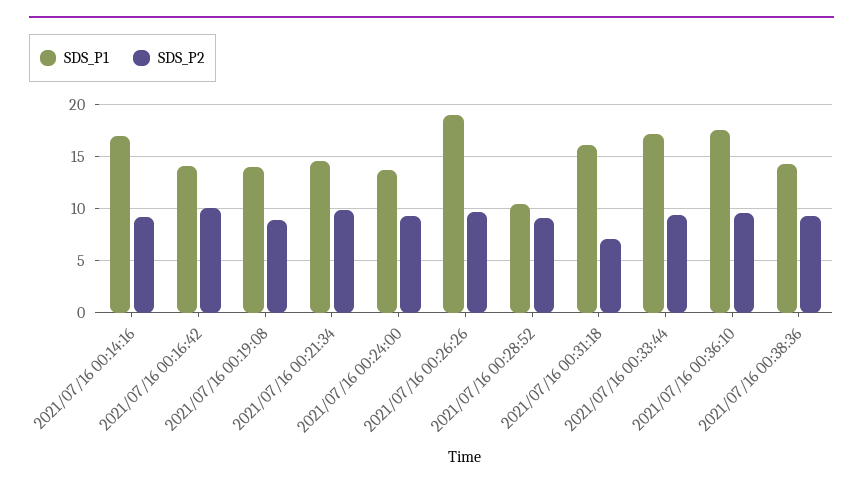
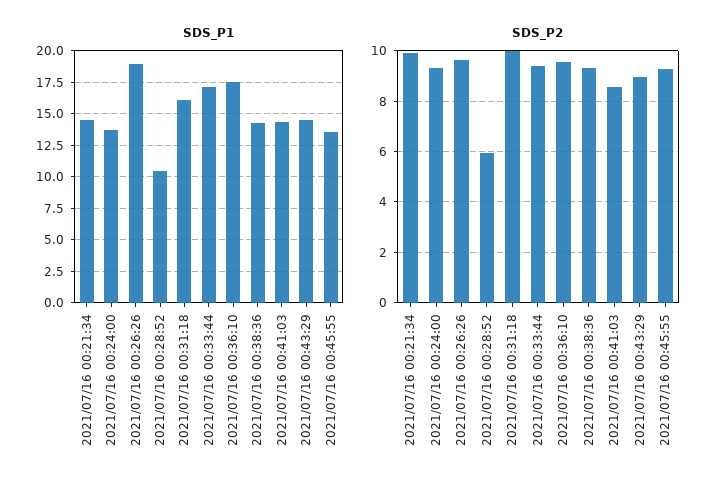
SDS_P1, 2021/07/16 00:14:16: 17 -> none
SDS_P2, 2021/07/16 00:14:16: 9 -> none
SDS_P1, 2021/07/16 00:16:42: 14 -> none
SDS_P2, 2021/07/16 00:16:42: 10 -> none
SDS_P1, 2021/07/16 00:19:08: 14 -> none
SDS_P2, 2021/07/16 00:19:08: 9 -> none
SDS_P2, 2021/07/16 00:28:52: 9 -> 6
SDS_P2, 2021/07/16 00:31:18: 7 -> 10
SDS_P1, 2021/07/16 00:41:03: none -> 14.5
SDS_P1, 2021/07/16 00:43:29: none -> 14.5
SDS_P1, 2021/07/16 00:45:55: none -> 13.5
SDS_P2, 2021/07/16 00:41:03: none -> 8.5
SDS_P2, 2021/07/16 00:43:29: none -> 9
SDS_P2, 2021/07/16 00:45:55: none -> 9.25

